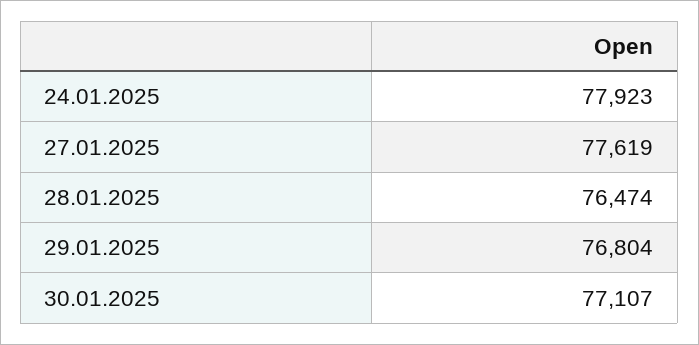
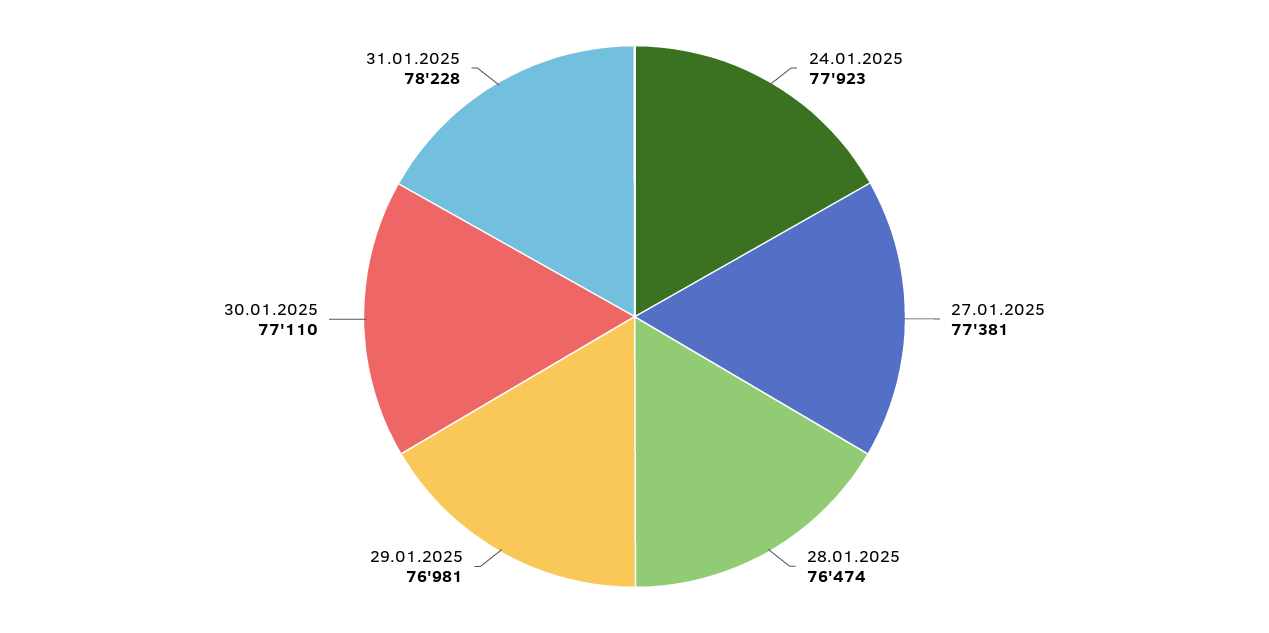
27.01.2025: 77619 -> 77381
29.01.2025: 76804 -> 76981
30.01.2025: 77107 -> 77110
31.01.2025: none -> 78228

